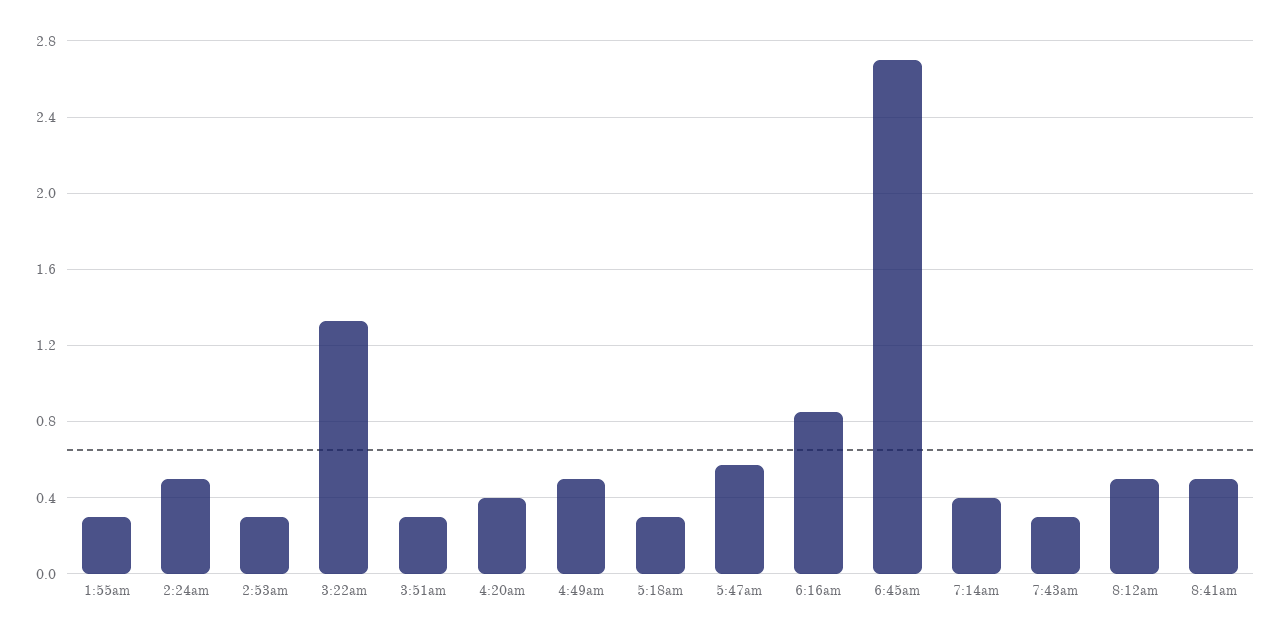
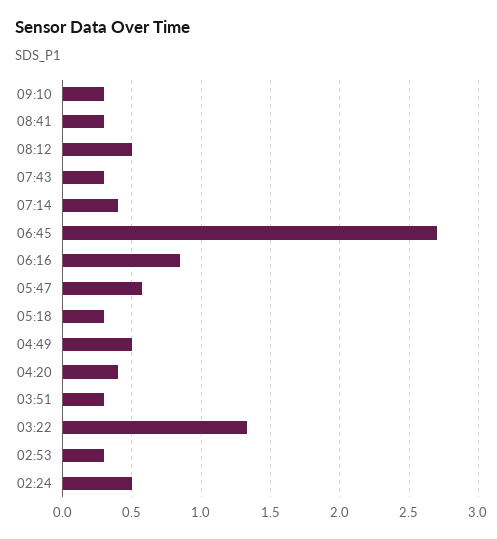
1:55am: 0.3 -> none
8:41am: 0.5 -> 0.3
09:10: none -> 0.3

